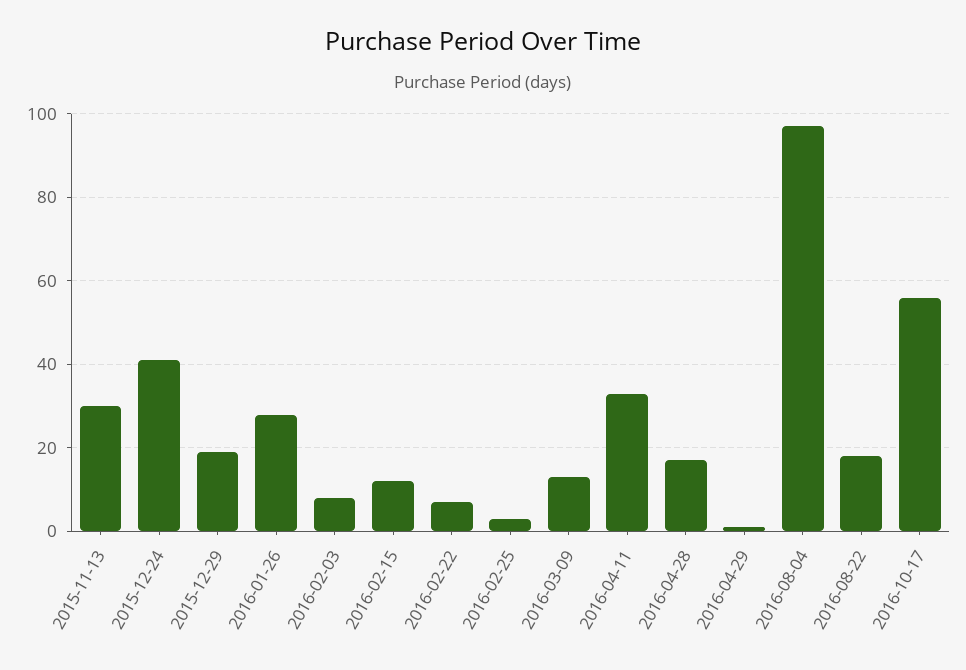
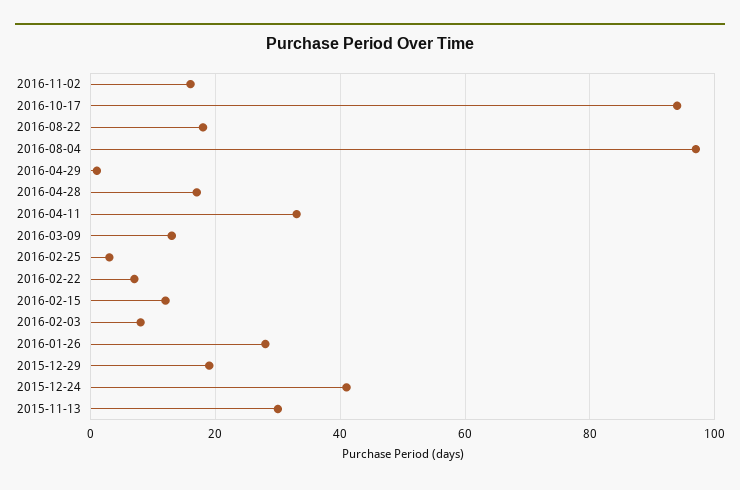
2016-10-17: 55 -> 95
2016-11-02: none -> 15

